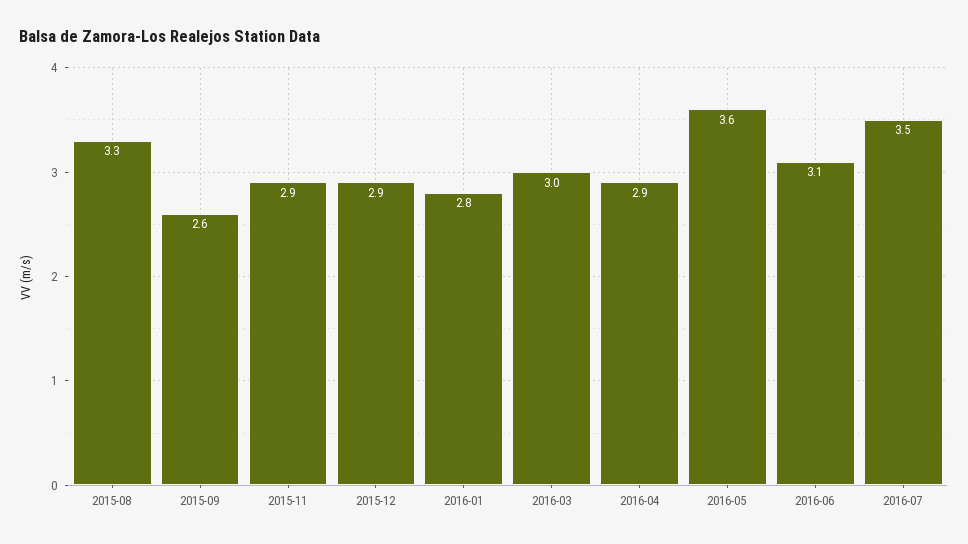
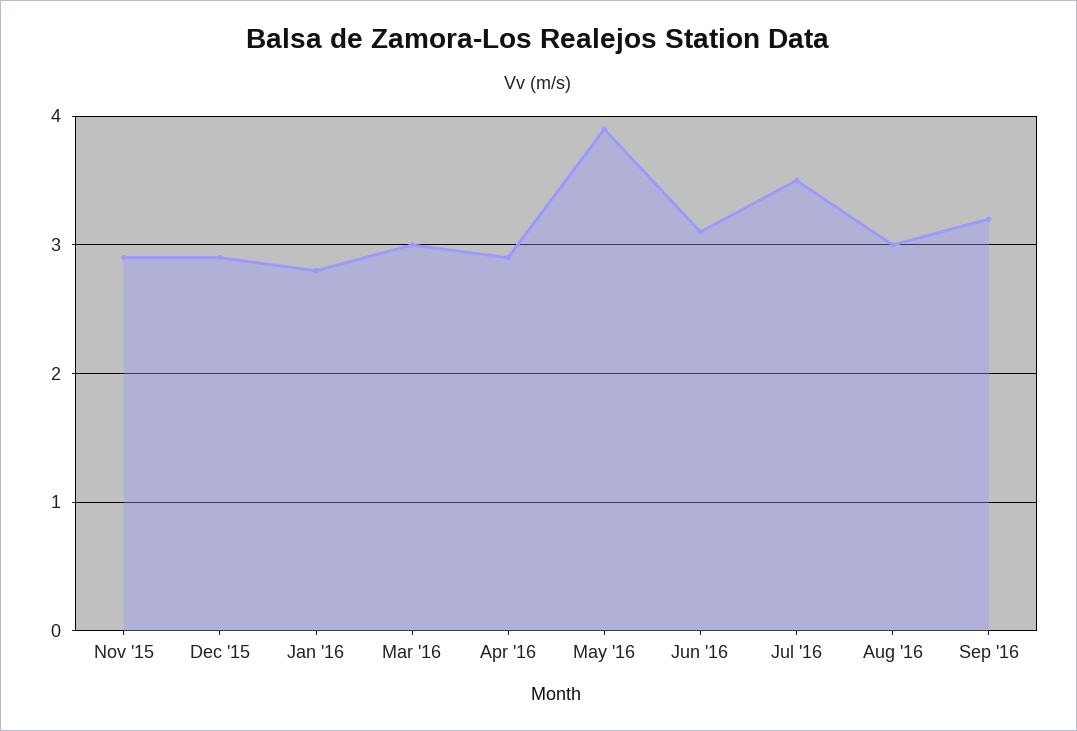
2015-08: 3.3 -> none
2015-09: 2.6 -> none
2016-05: 3.6 -> 3.9
Aug '16: none -> 3
Sep '16: none -> 3.2

